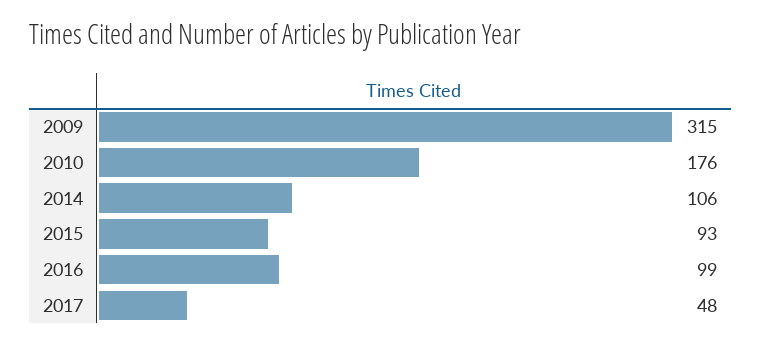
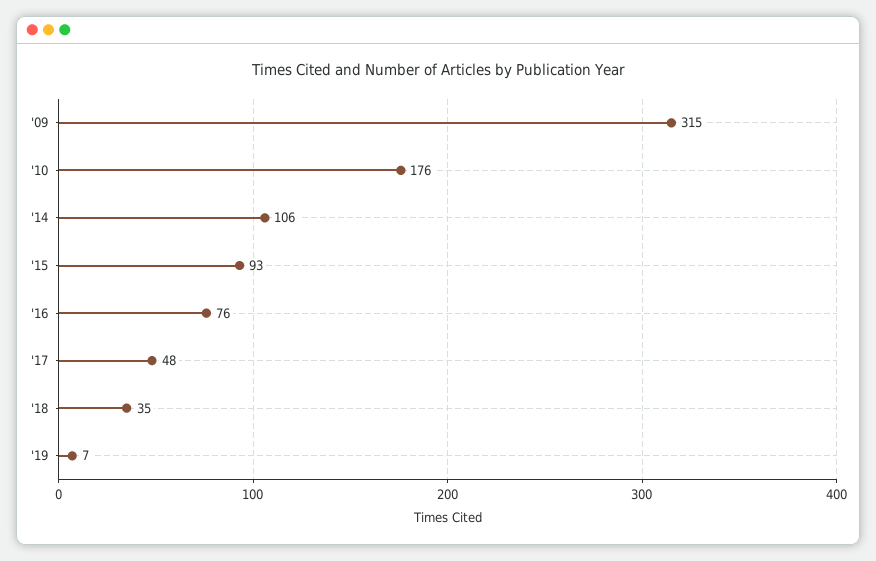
2016: 99 -> 76
'18: none -> 35
'19: none -> 7

